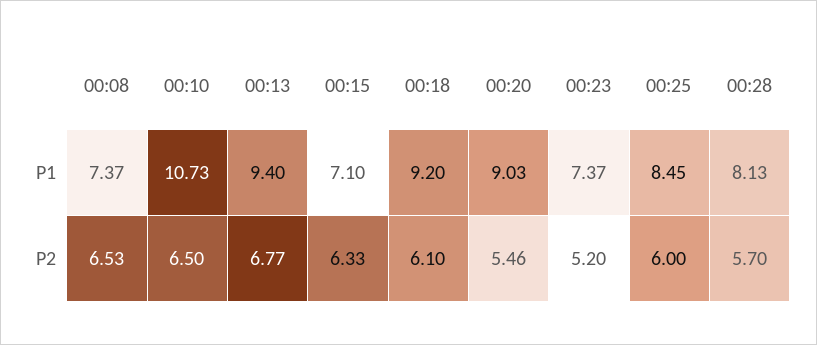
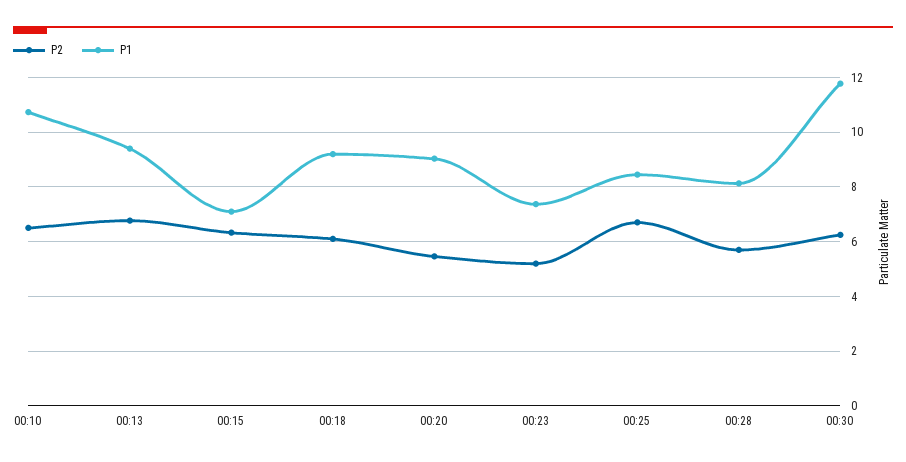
P1, 00:08: 7.37 -> none
P2, 00:08: 6.53 -> none
P2, 00:25: 6 -> 6.75
P2, 00:30: none -> 6.25
P1, 00:30: none -> 11.75

